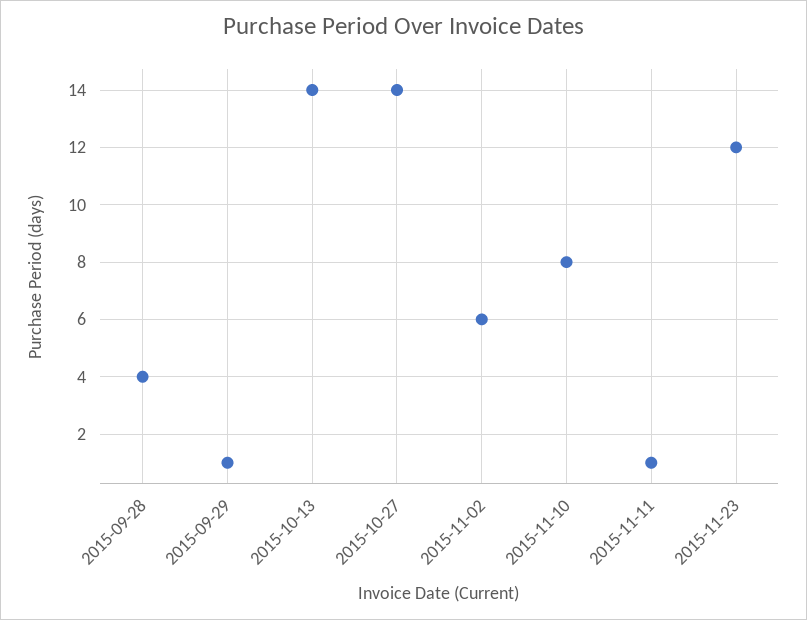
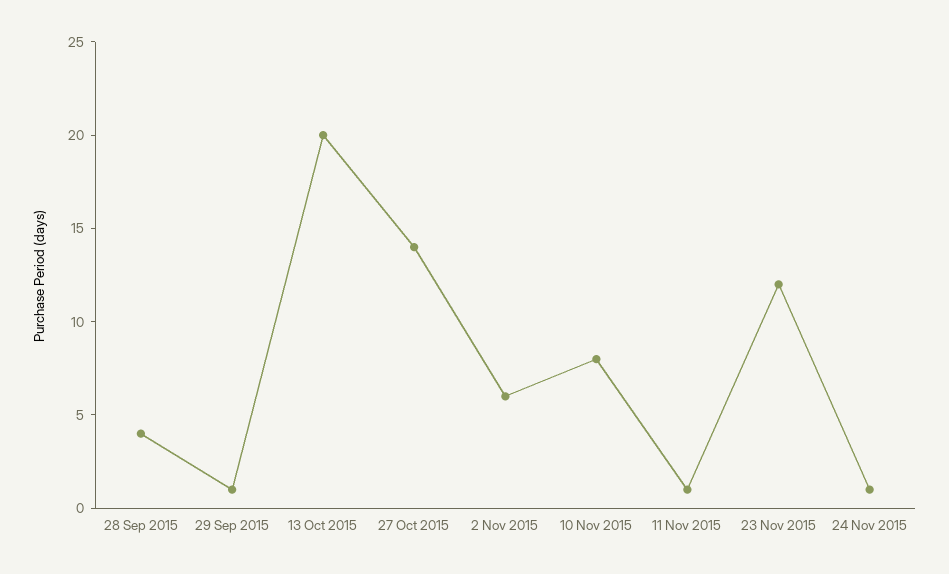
2015-10-13: 14 -> 20
24 Nov 2015: none -> 1

